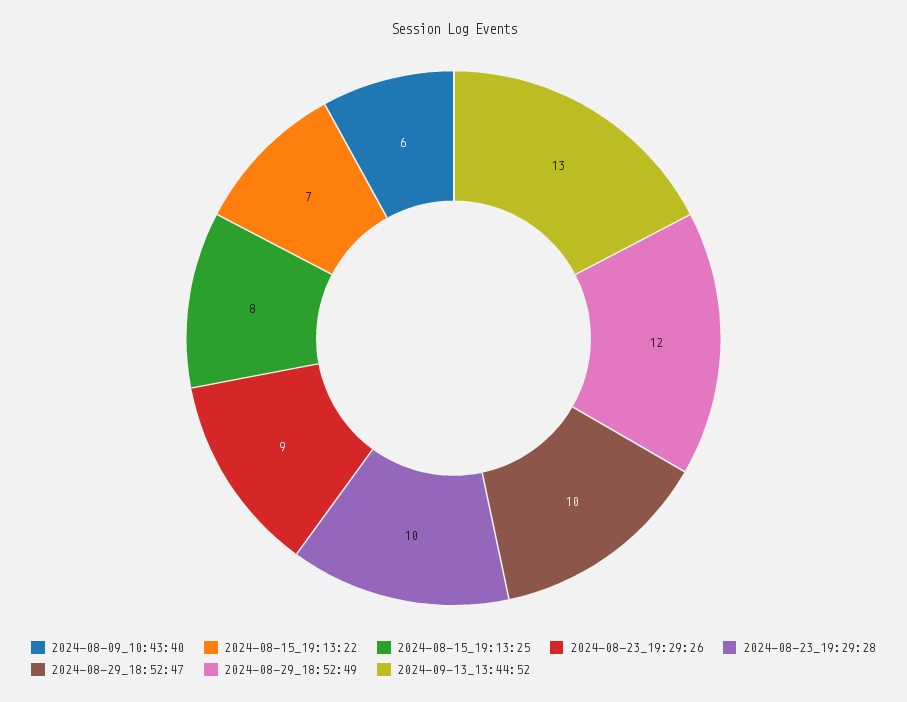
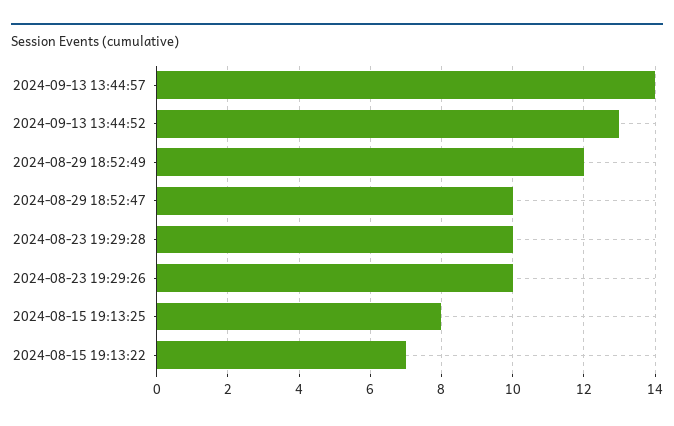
2024-08-09_10:43:40: 6 -> none
2024-08-23_19:29:26: 9 -> 10
2024-09-13 13:44:57: none -> 14

